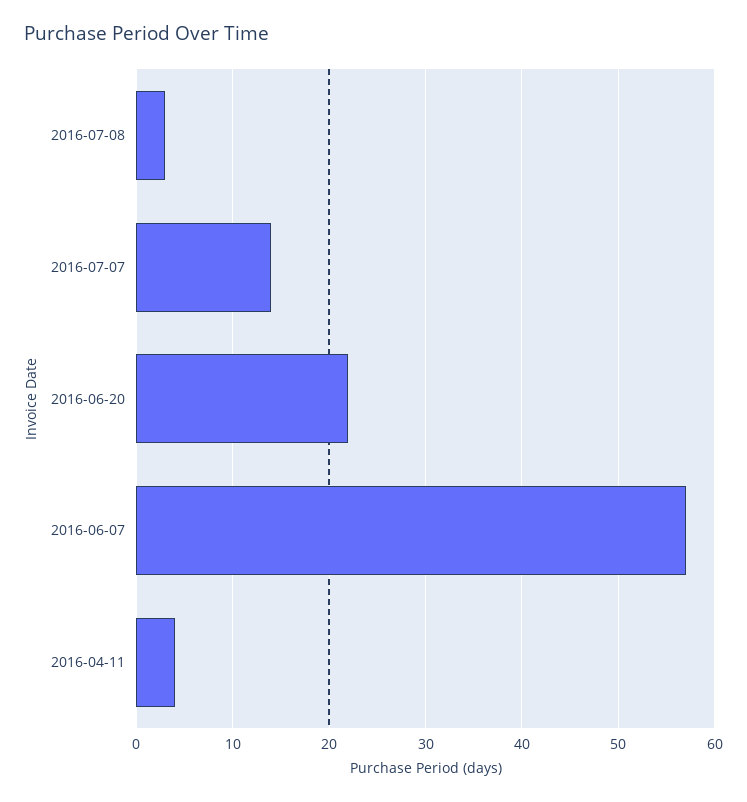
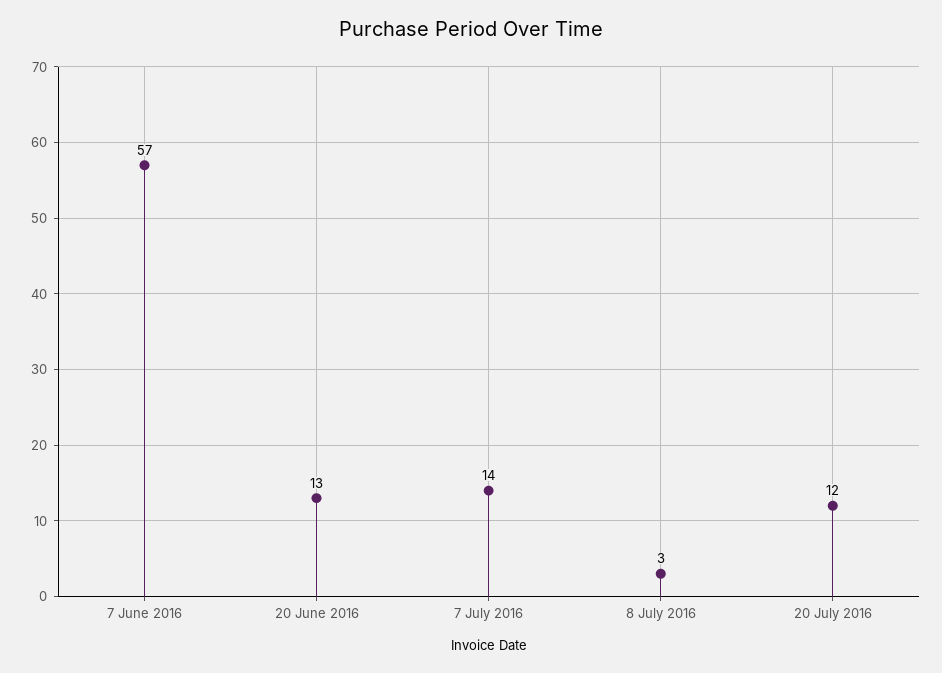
2016-06-20: 22 -> 13
2016-04-11: 4 -> none
20 July 2016: none -> 12

